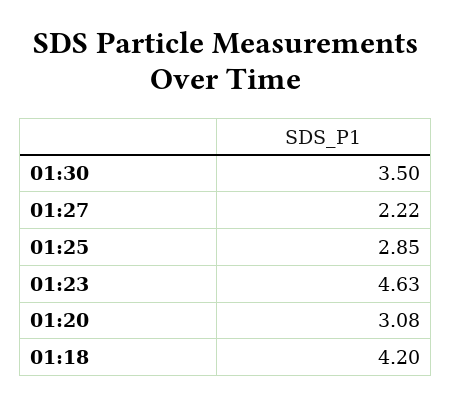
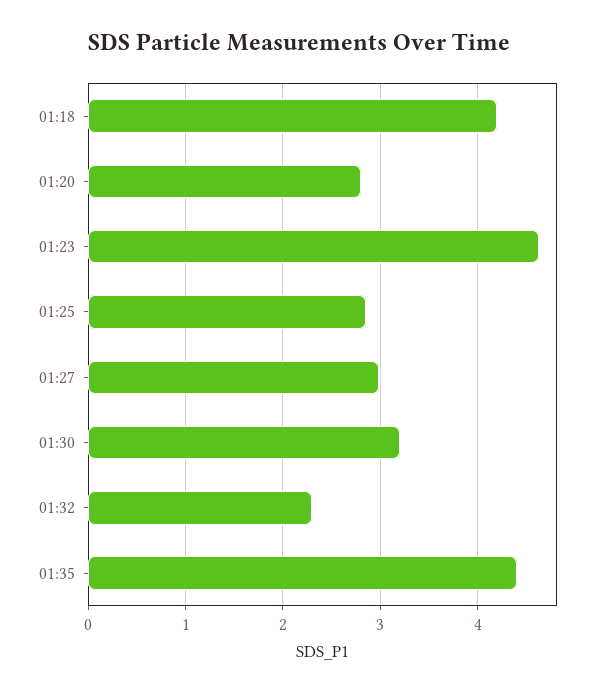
01:30: 3.5 -> 3.2
01:27: 2.22 -> 3
01:20: 3.08 -> 2.8
01:32: none -> 2.3
01:35: none -> 4.4

